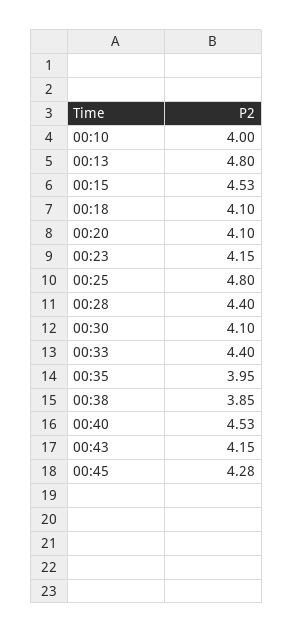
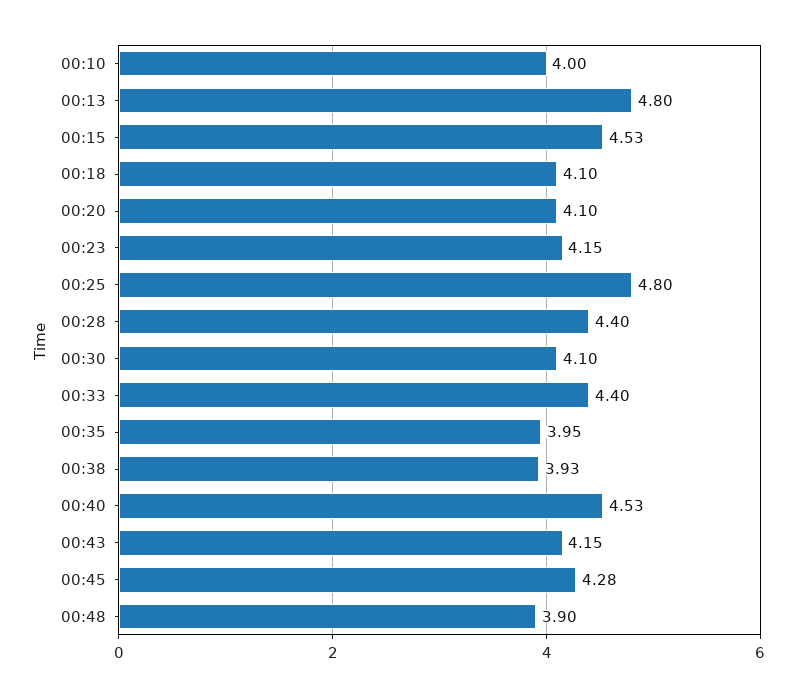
00:38: 3.85 -> 3.93
00:48: none -> 3.9

